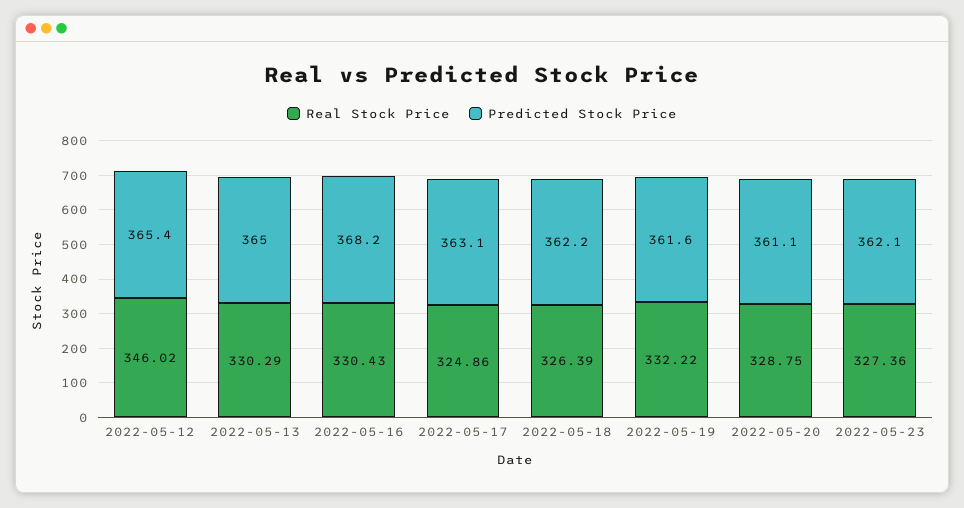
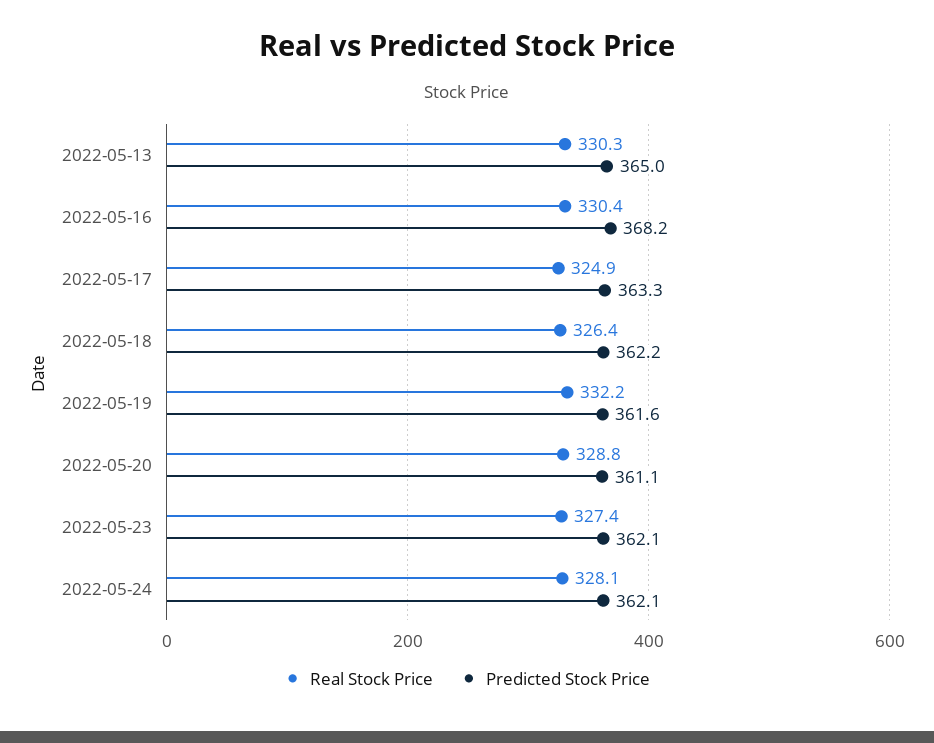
Real Stock Price, 2022-05-12: 346.02 -> none
Predicted Stock Price, 2022-05-12: 365.4 -> none
Predicted Stock Price, 2022-05-17: 363.1 -> 363.3
Real Stock Price, 2022-05-24: none -> 328.1
Predicted Stock Price, 2022-05-24: none -> 362.1

